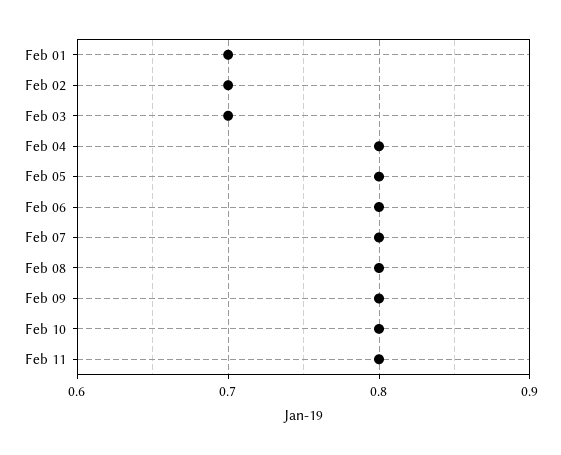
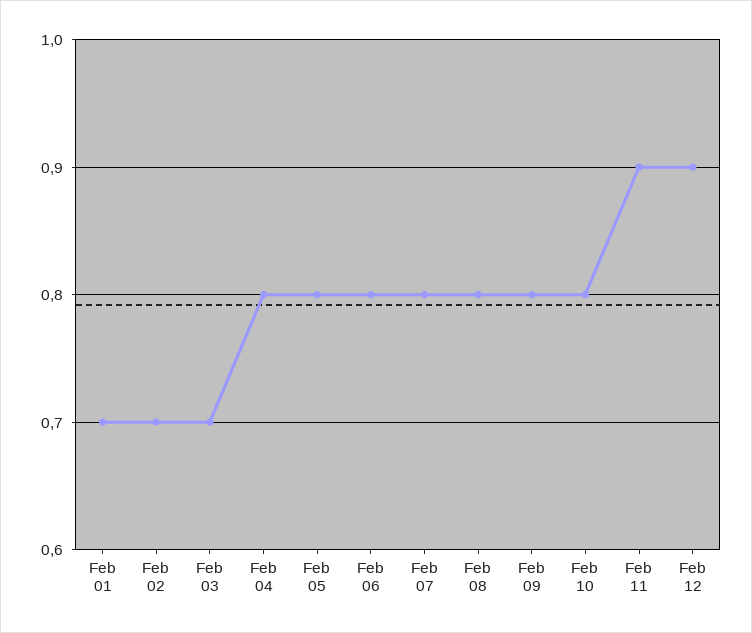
Feb 11: 0.8 -> 0.9
Feb 12: none -> 0.9

